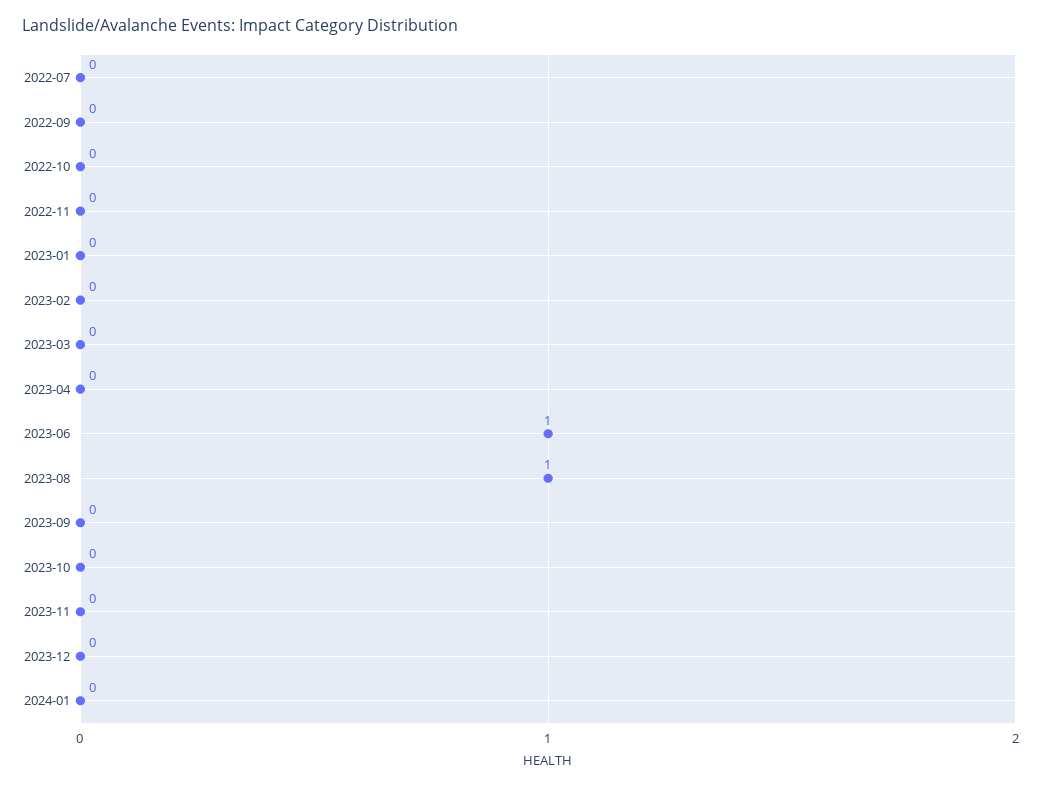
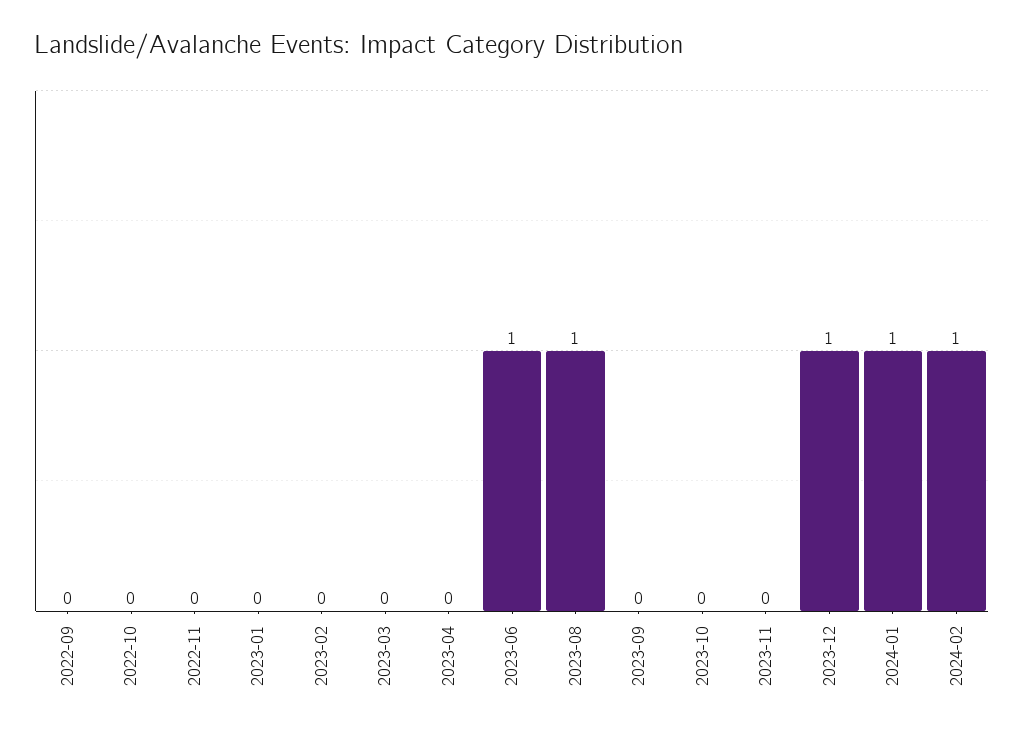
2022-07: 0 -> none
2023-12: 0 -> 1
2024-01: 0 -> 1
2024-02: none -> 1

